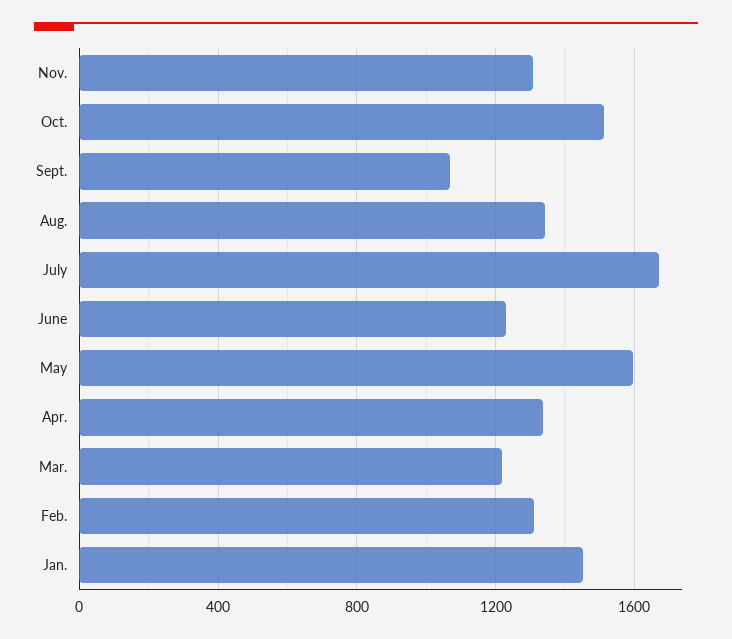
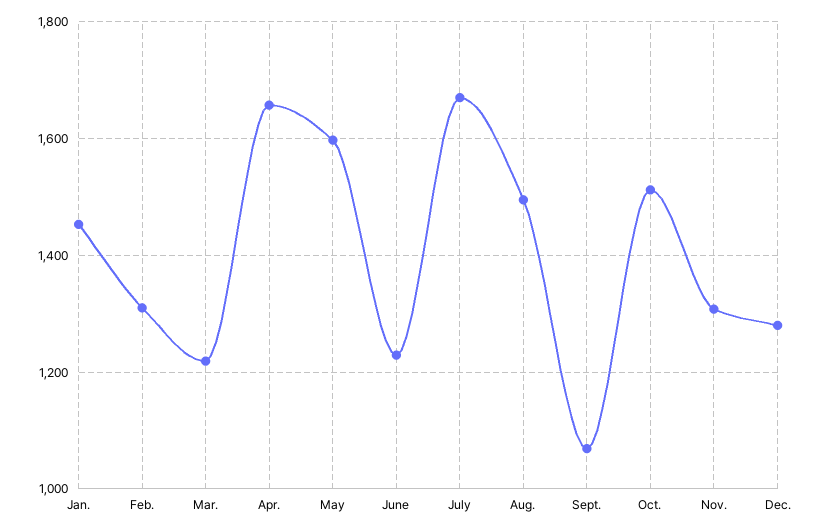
Aug.: 1350 -> 1500
Apr.: 1350 -> 1660
Dec.: none -> 1280

